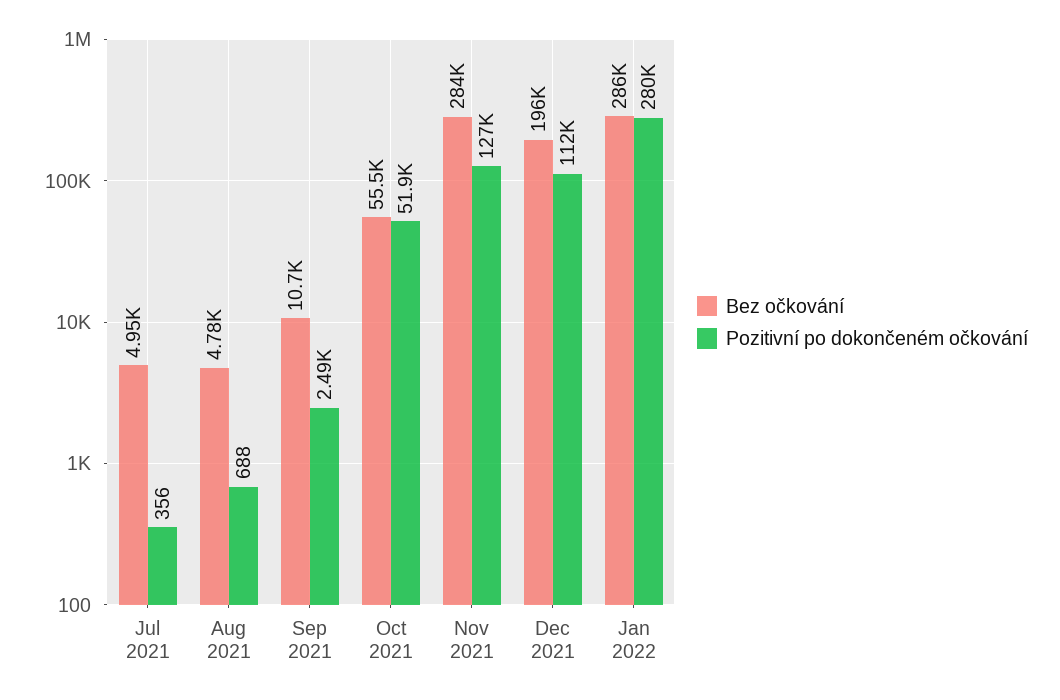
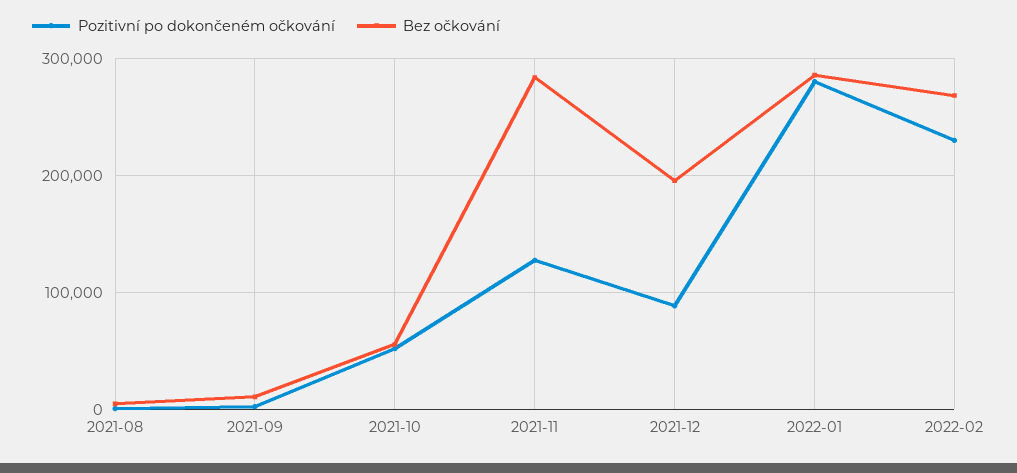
Bez očkování, Jul 2021: 4950 -> none
Pozitivní po dokončeném očkování, Jul 2021: 356 -> none
Pozitivní po dokončeném očkování, Dec 2021: 112000 -> 90000
Pozitivní po dokončeném očkování, 2022-02: none -> 230000
Bez očkování, 2022-02: none -> 270000

